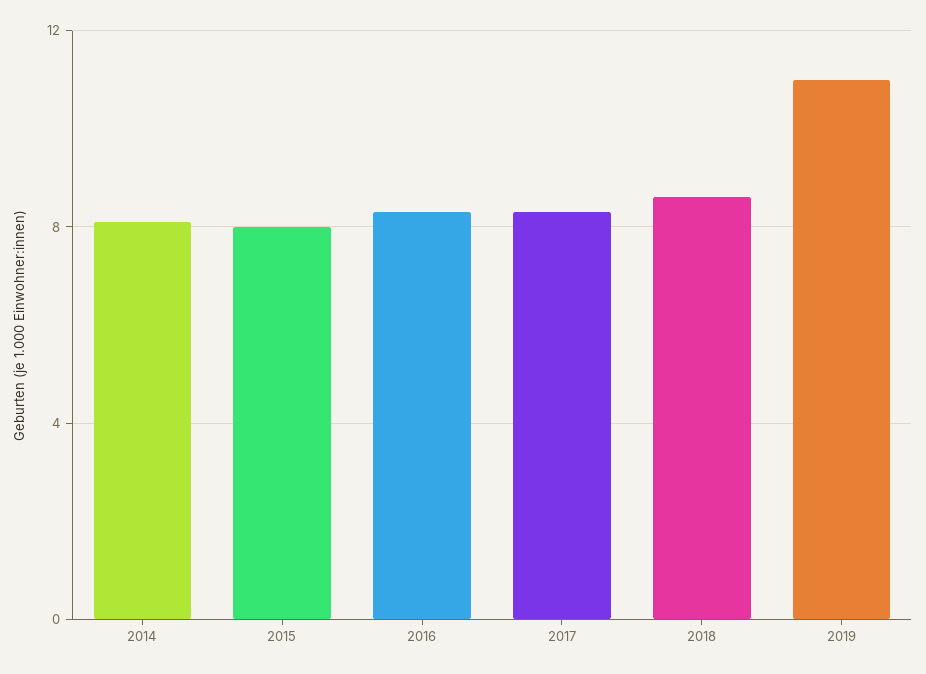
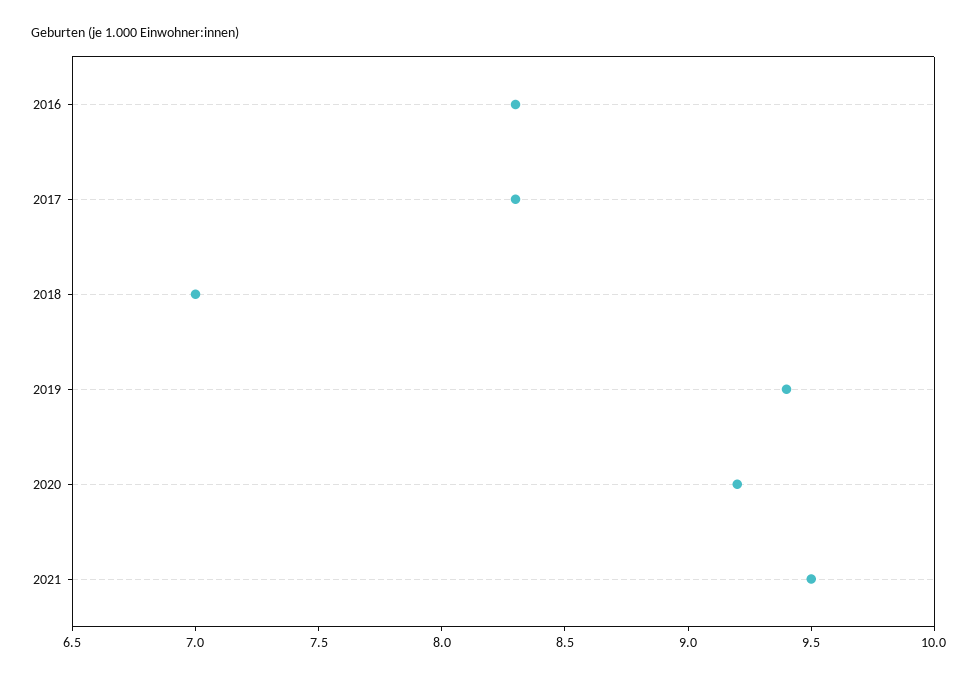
2014: 8 -> none
2015: 8 -> none
2018: 8.5 -> 7
2019: 11 -> 9.4
2020: none -> 9.2
2021: none -> 9.5

